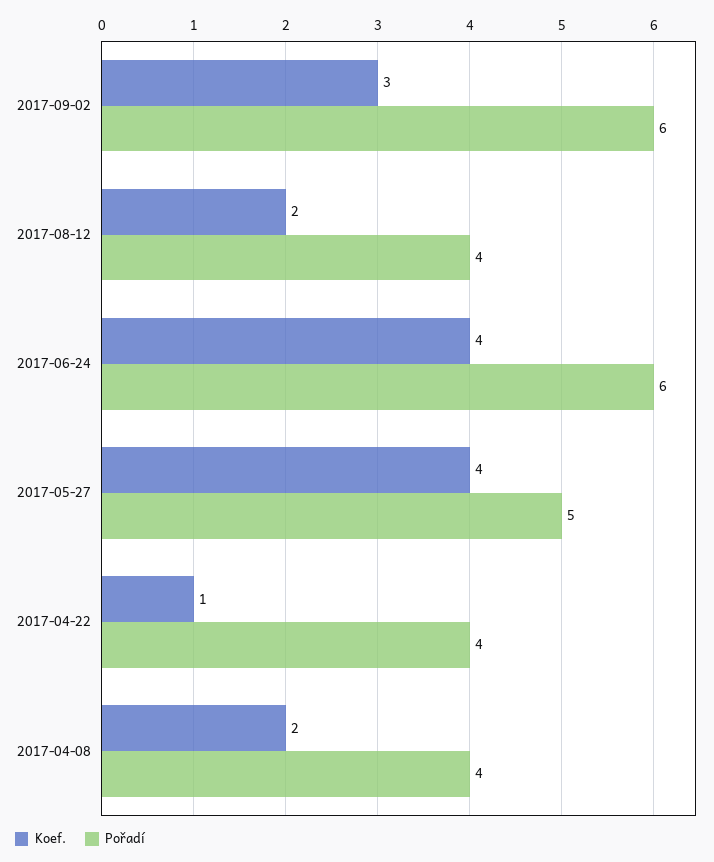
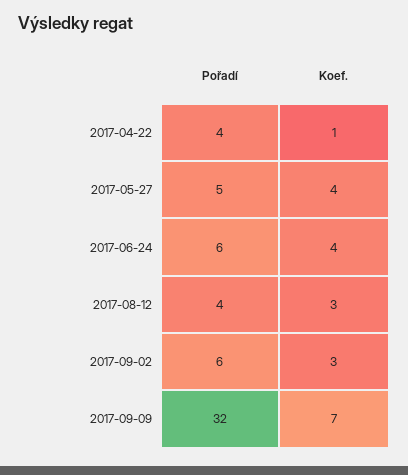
Koef., 2017-08-12: 2 -> 3
Koef., 2017-04-08: 2 -> none
Pořadí, 2017-04-08: 4 -> none
Pořadí, 2017-09-09: none -> 32
Koef., 2017-09-09: none -> 7

